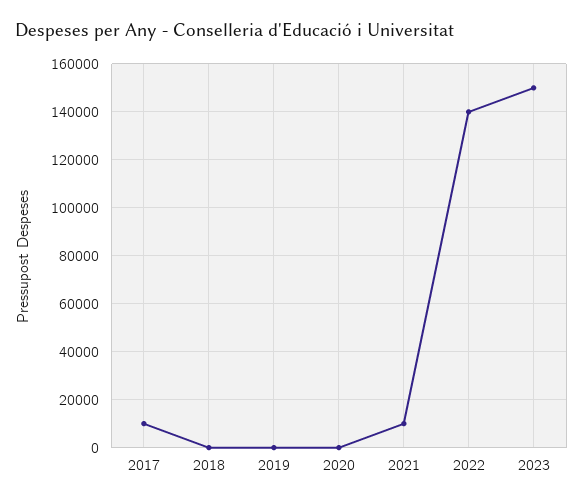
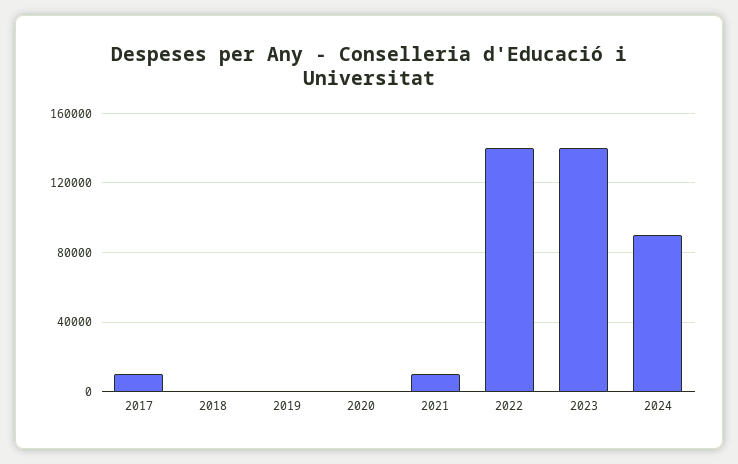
2023: 150000 -> 140000
2024: none -> 90000

